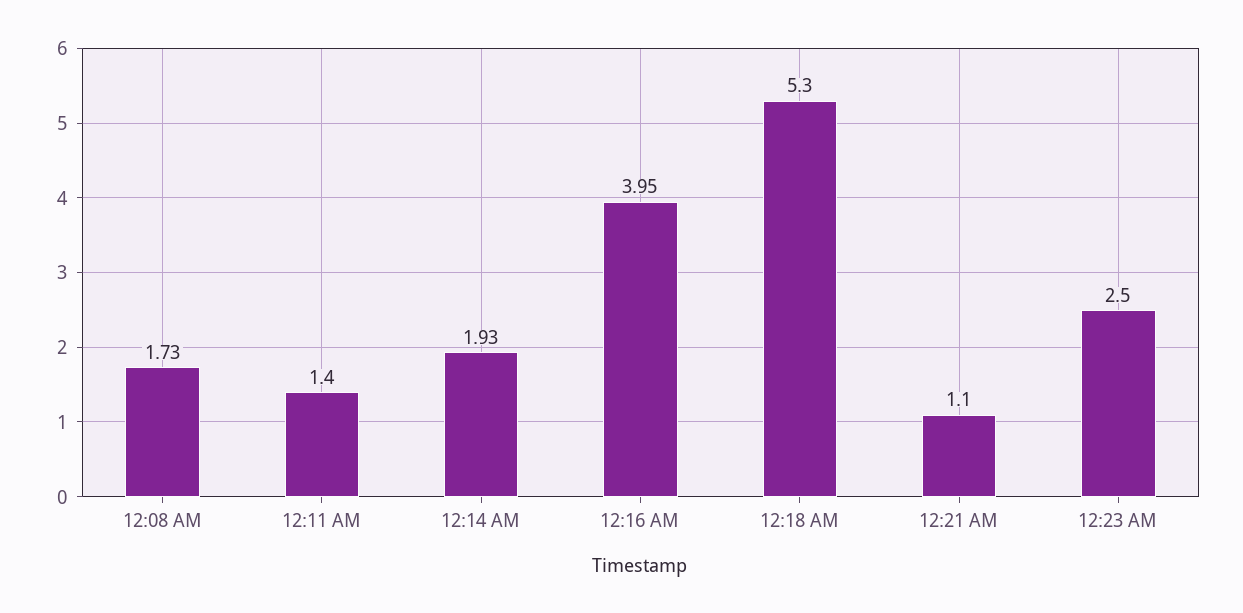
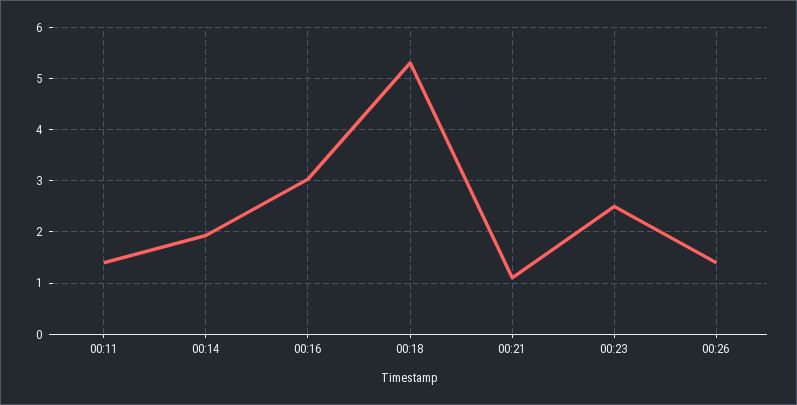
12:08 AM: 1.73 -> none
12:16 AM: 3.95 -> 3
00:26: none -> 1.4

